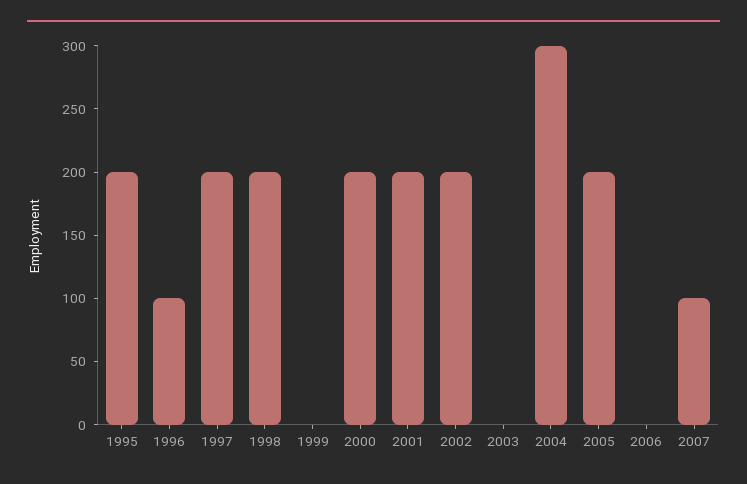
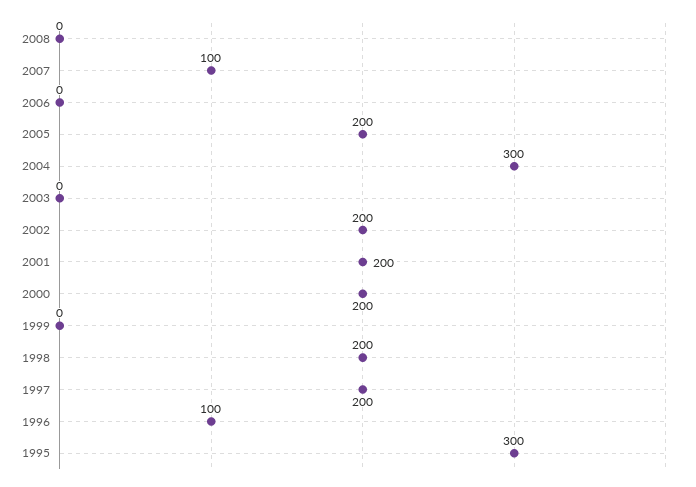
1995: 200 -> 300
2008: none -> 0

